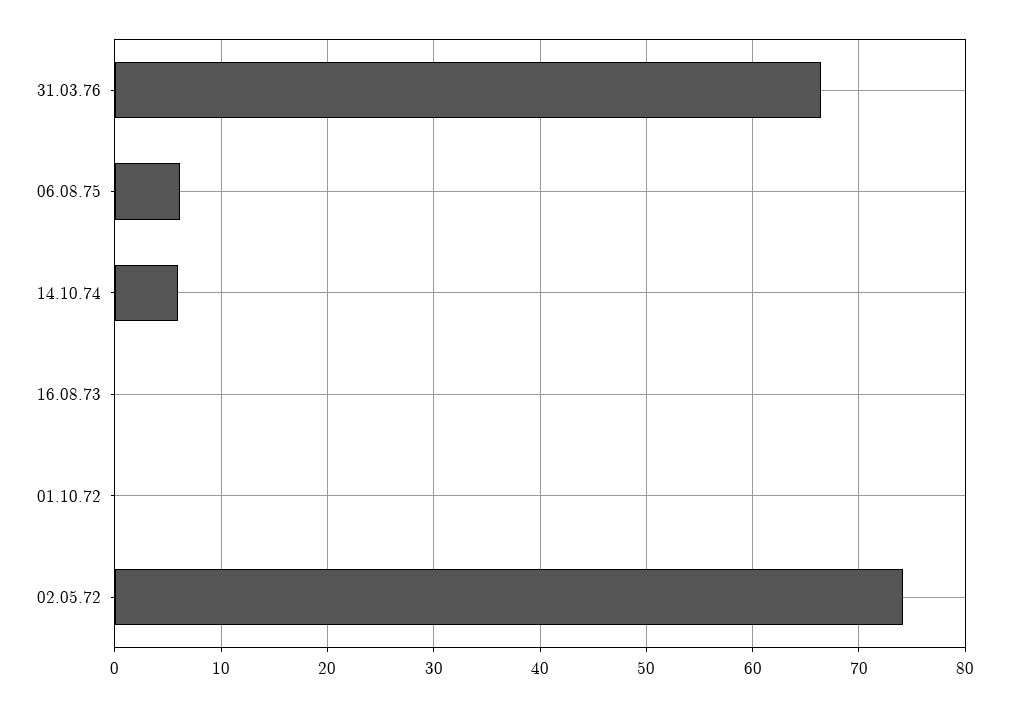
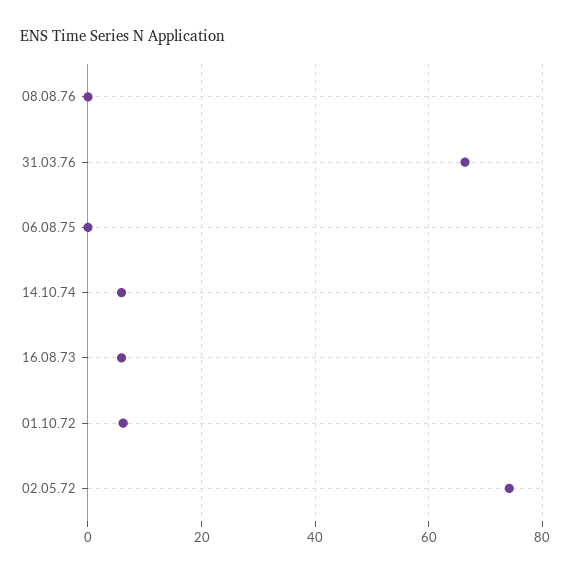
06.08.75: 6 -> 0
16.08.73: 0 -> 6
01.10.72: 0 -> 6
08.08.76: none -> 0

